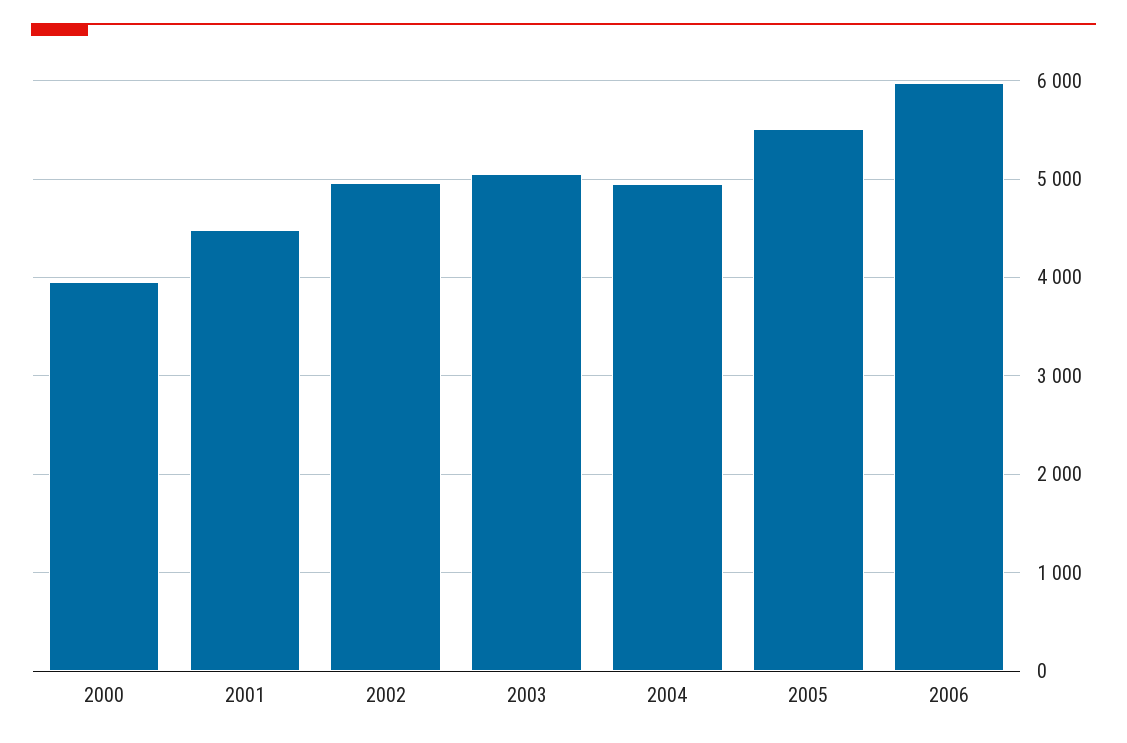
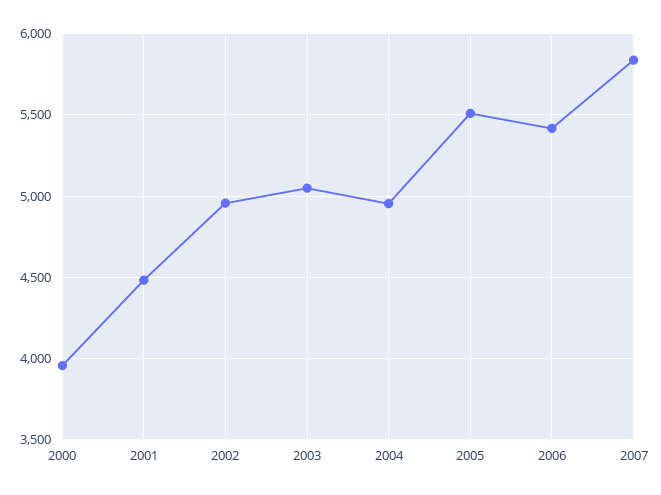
2006: 6000 -> 5400
2007: none -> 5850

